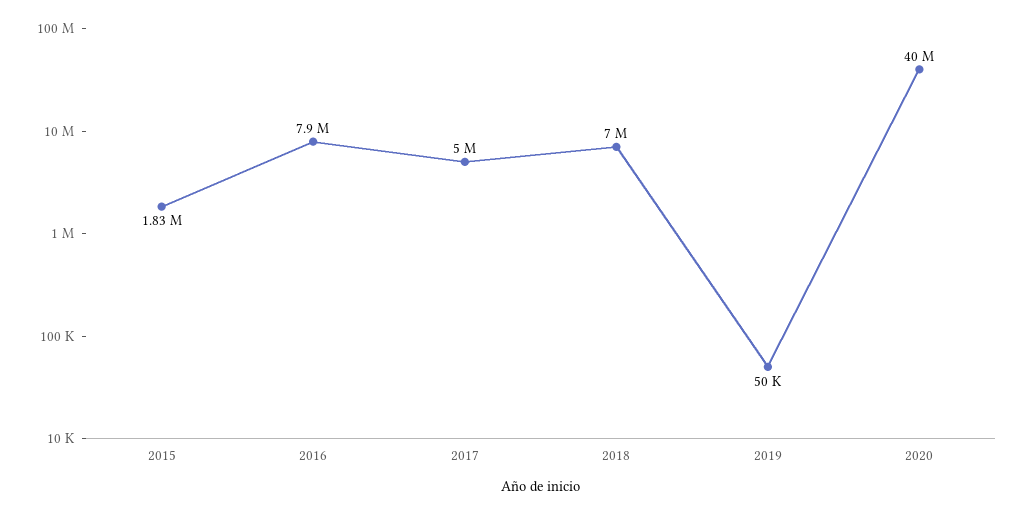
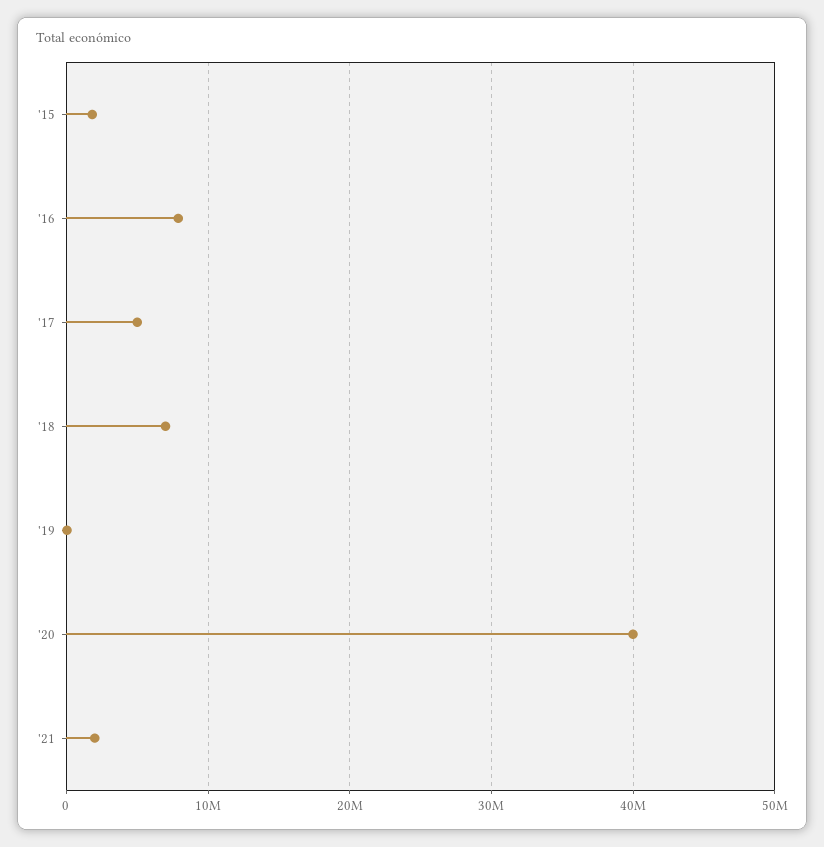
'21: none -> 2000000

